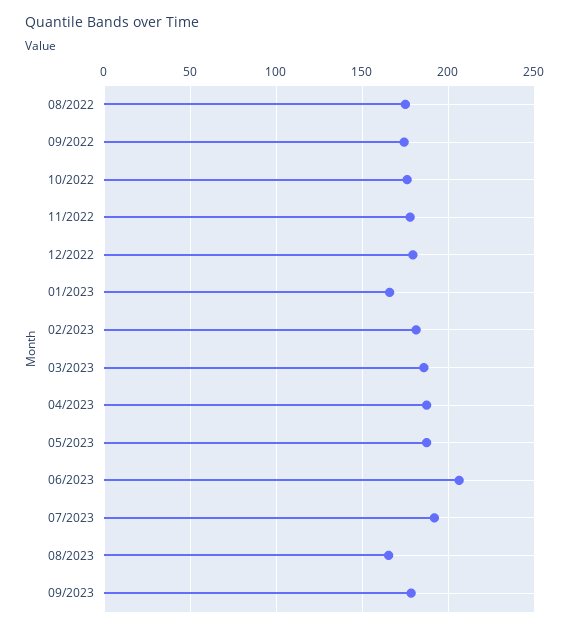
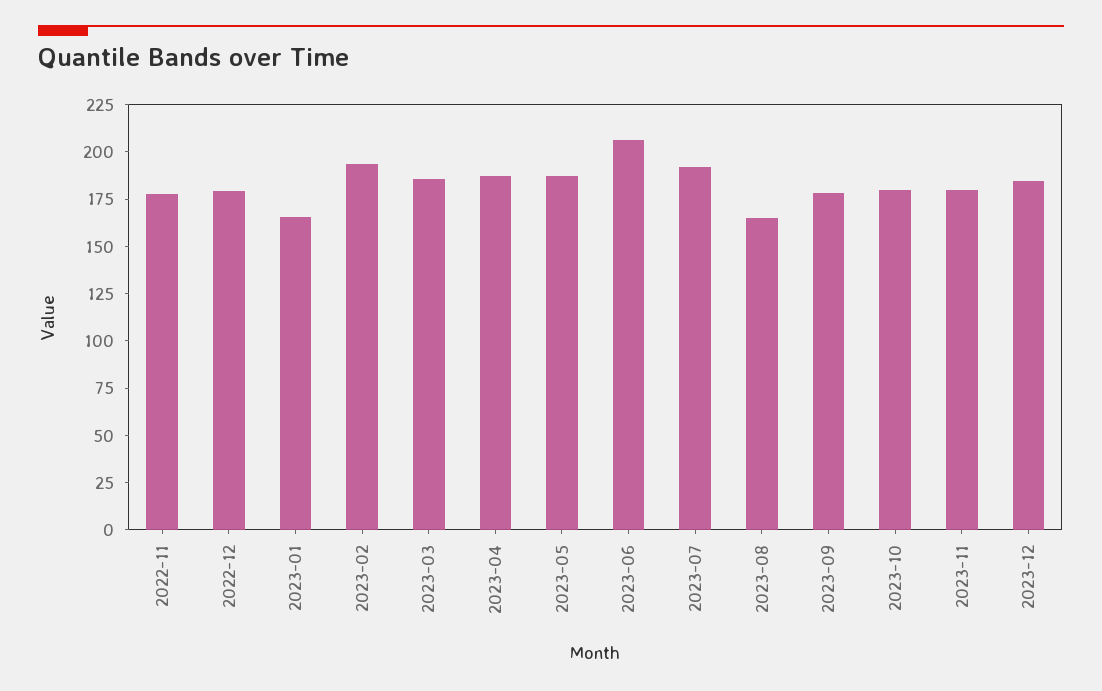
08/2022: 175 -> none
09/2022: 175 -> none
10/2022: 175 -> none
02/2023: 180 -> 195
2023-10: none -> 180
2023-11: none -> 180
2023-12: none -> 185

